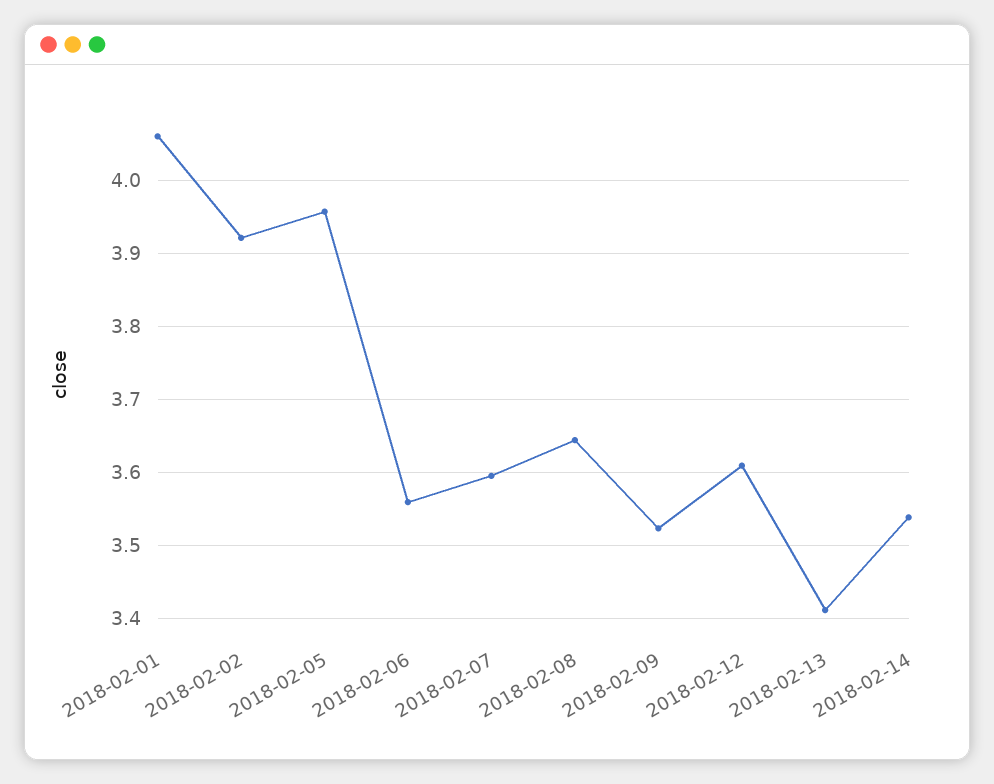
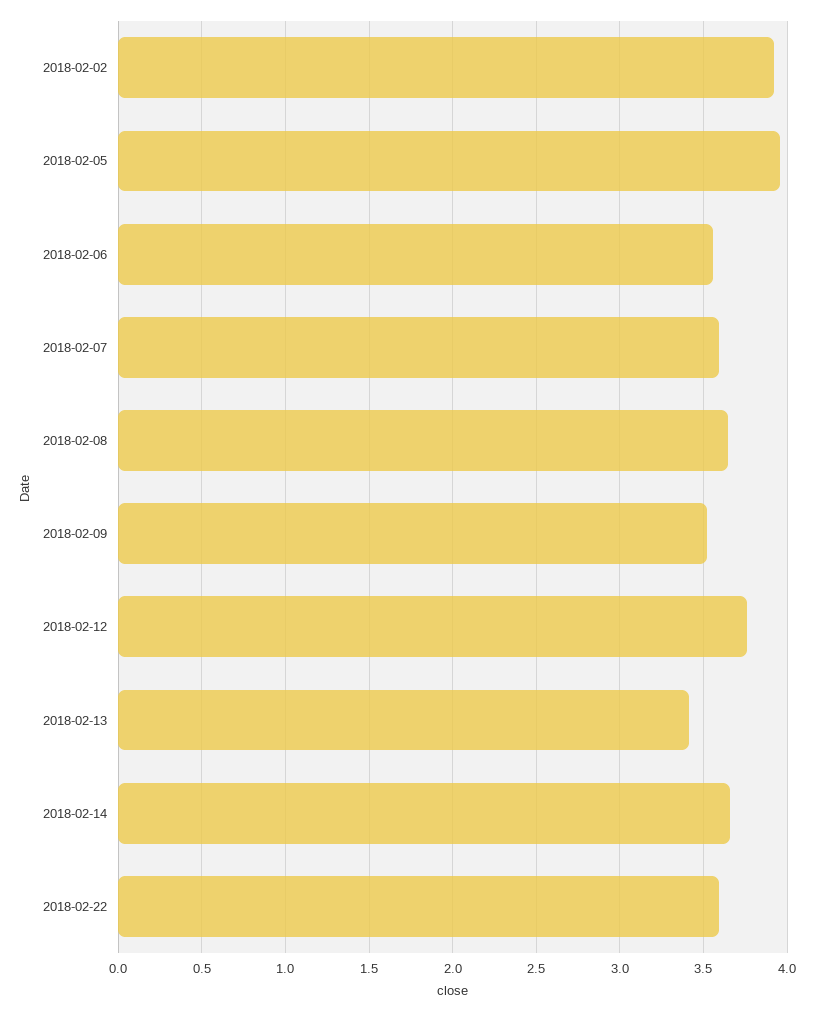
2018-02-01: 4.06 -> none
2018-02-12: 3.61 -> 3.75
2018-02-14: 3.54 -> 3.65
2018-02-22: none -> 3.6

